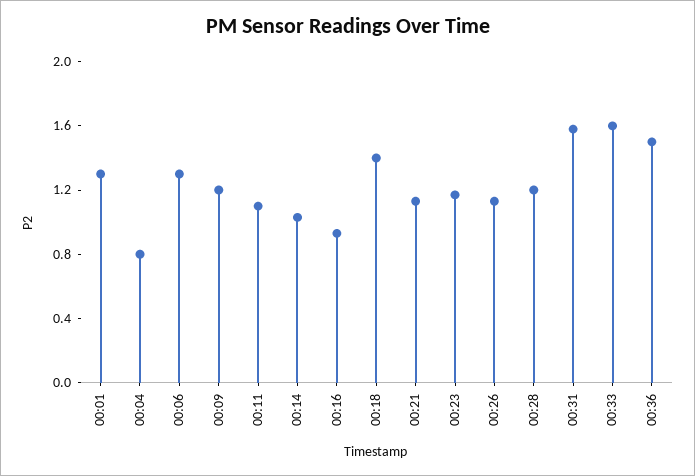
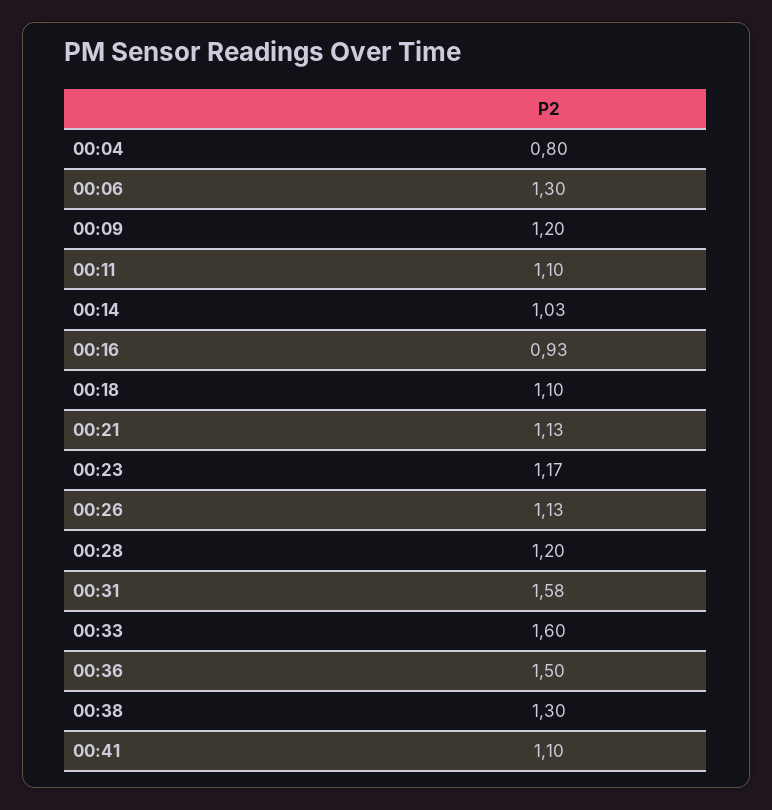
00:01: 1.3 -> none
00:18: 1.4 -> 1.1
00:38: none -> 1.3
00:41: none -> 1.1

